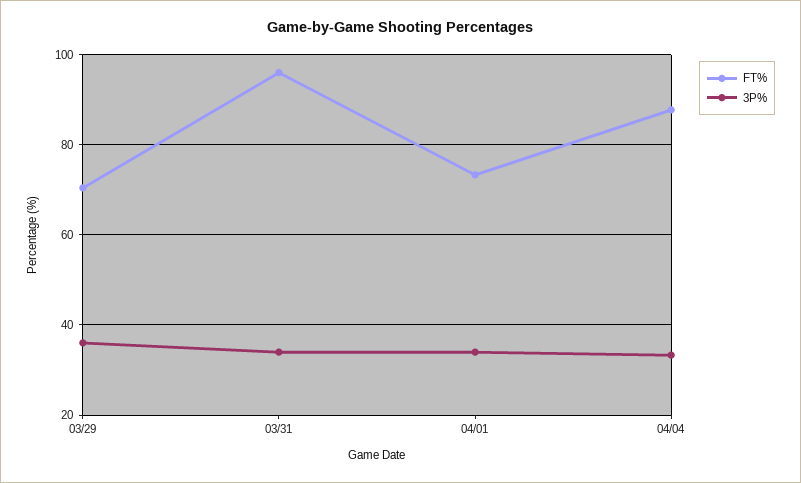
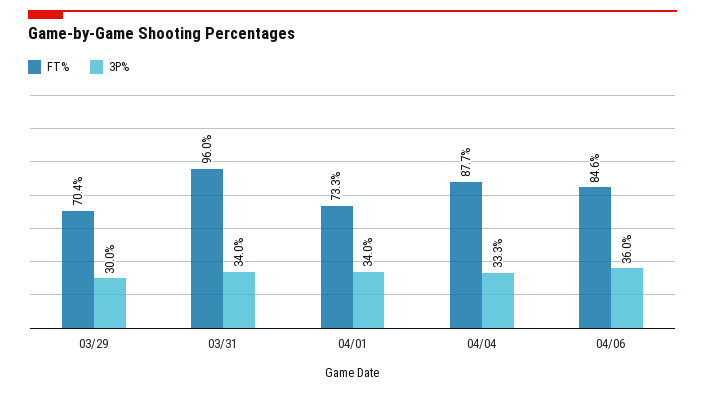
3P%, 03/29: 36 -> 30
FT%, 04/06: none -> 84.6
3P%, 04/06: none -> 36

